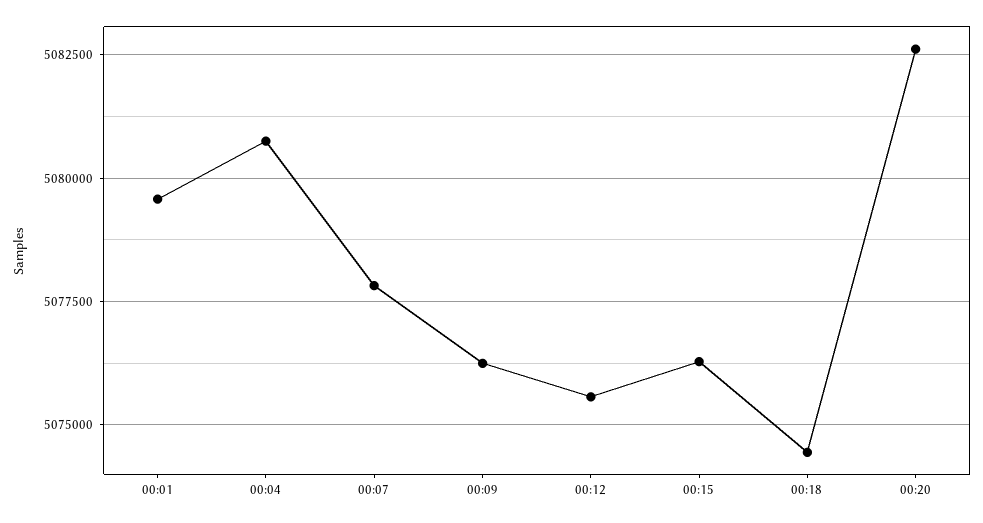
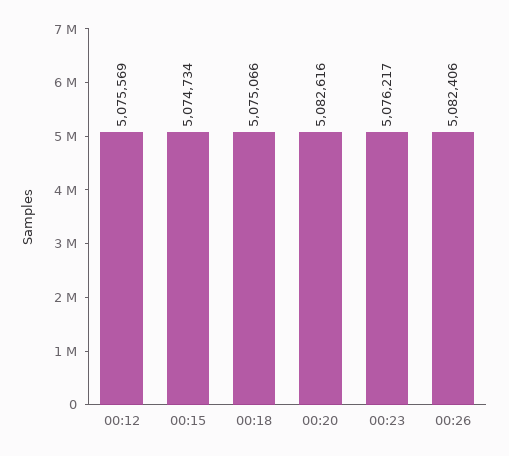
00:01: 5079500 -> none
00:04: 5080750 -> none
00:07: 5077750 -> none
00:09: 5076250 -> none
00:15: 5076250 -> 5074734
00:18: 5074500 -> 5075066
00:23: none -> 5076217
00:26: none -> 5082406

